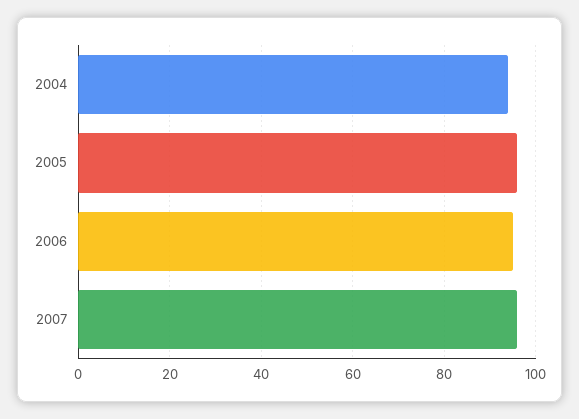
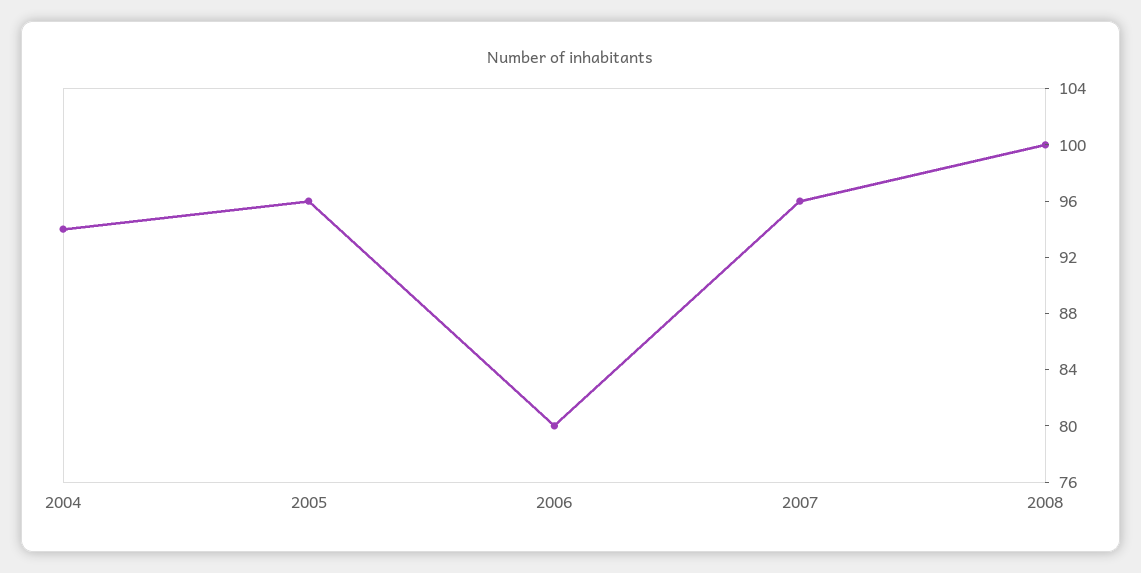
2006: 95 -> 80
2008: none -> 100

